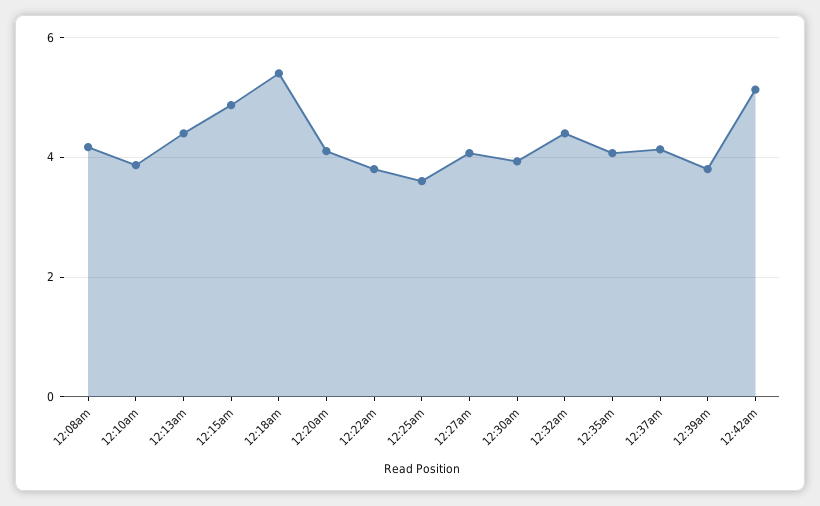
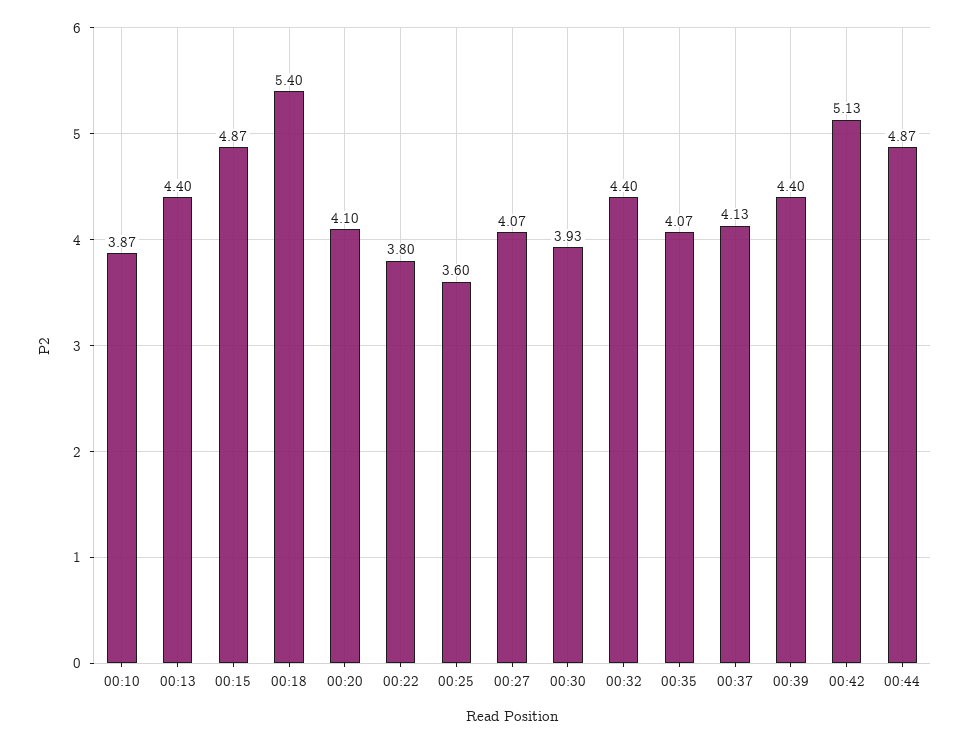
12:08am: 4.2 -> none
12:39am: 3.8 -> 4.4
00:44: none -> 4.87

